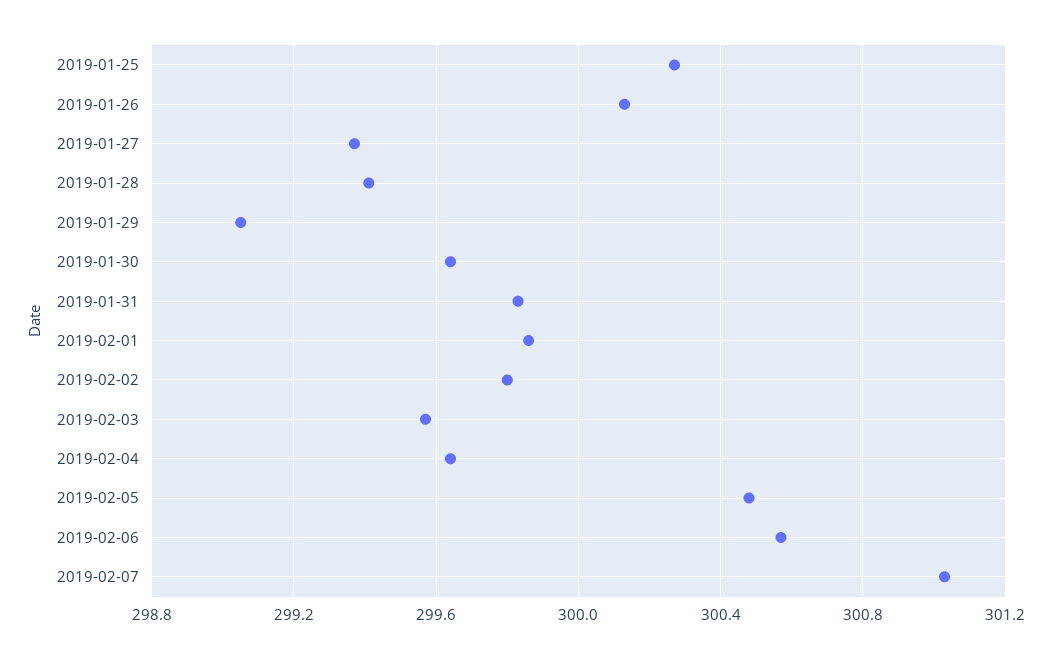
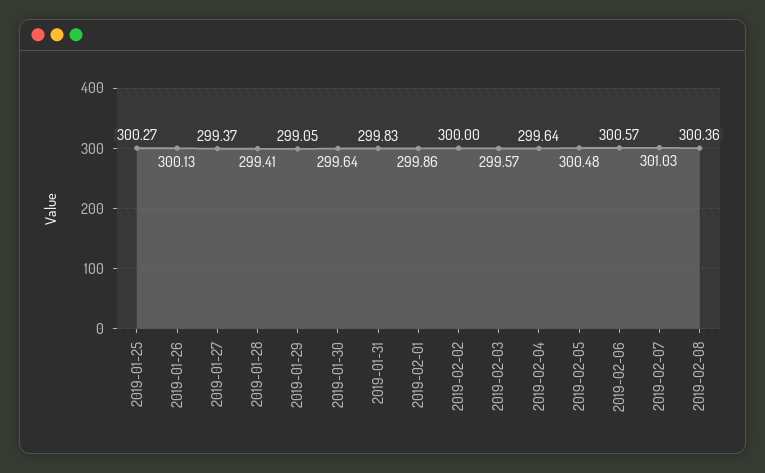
2019-02-02: 299.8 -> 300
2019-02-08: none -> 300.36

